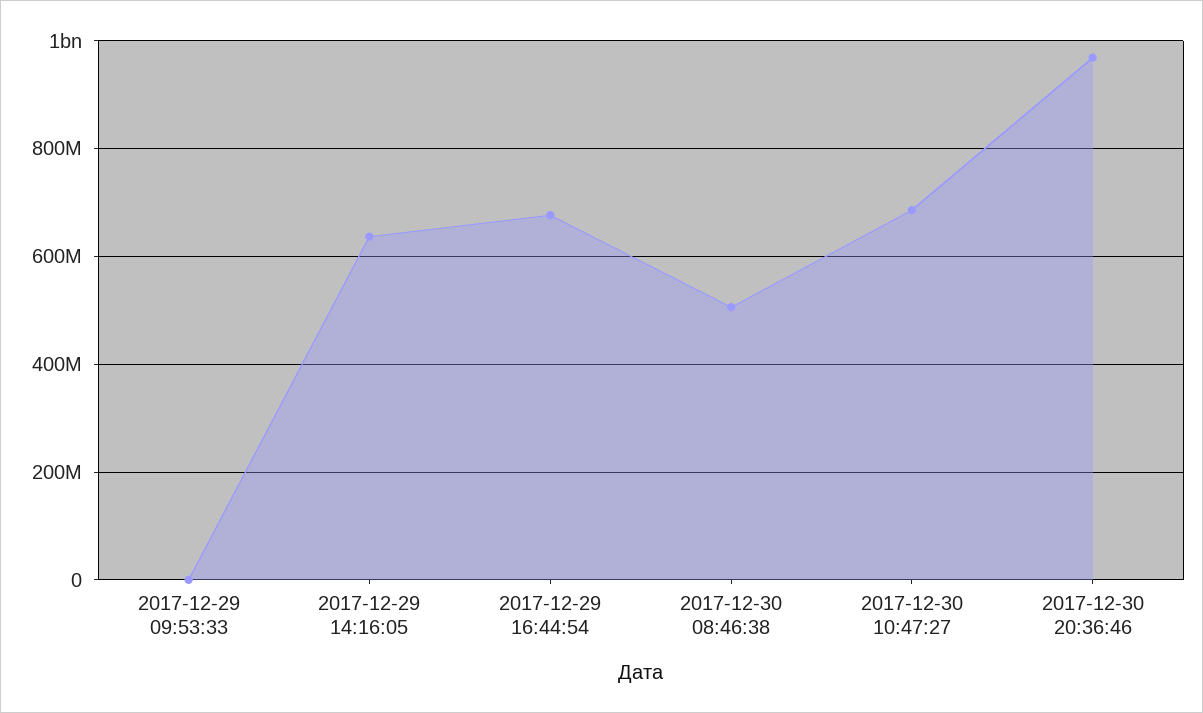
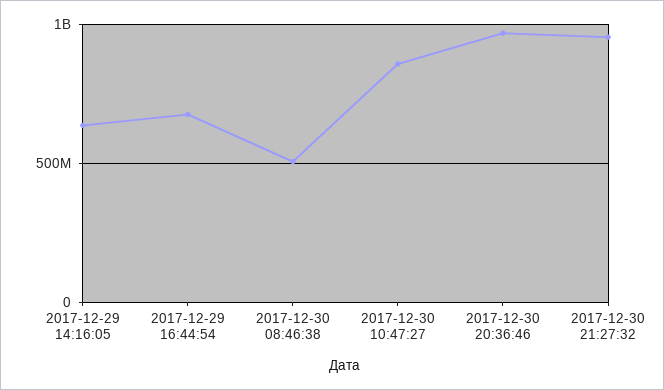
2017-12-29 09:53:33: 0 -> none
2017-12-30 10:47:27: 680000000 -> 850000000
2017-12-30 21:27:32: none -> 950000000

